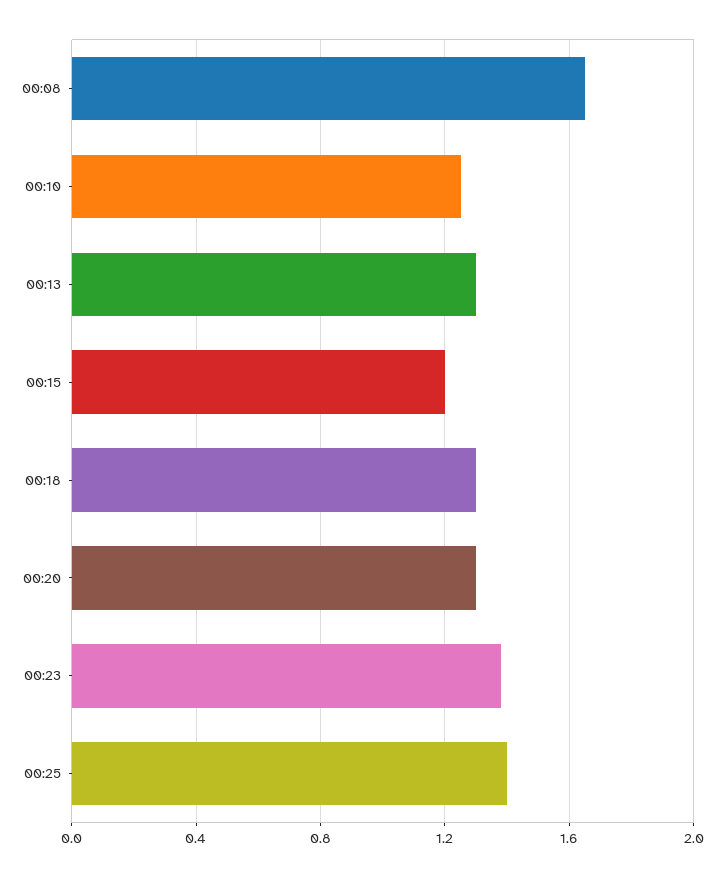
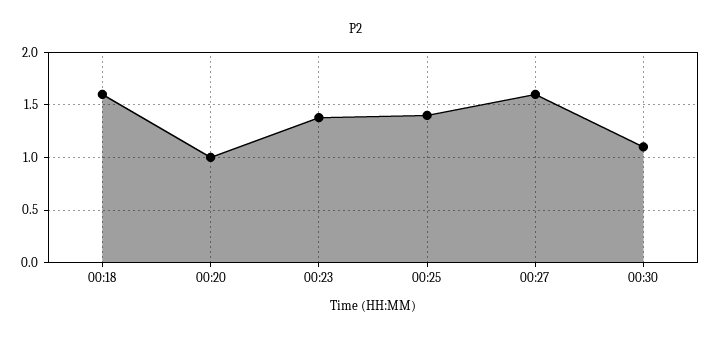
00:08: 1.65 -> none
00:10: 1.25 -> none
00:13: 1.3 -> none
00:15: 1.2 -> none
00:18: 1.3 -> 1.6
00:20: 1.3 -> 1
00:27: none -> 1.6
00:30: none -> 1.1

